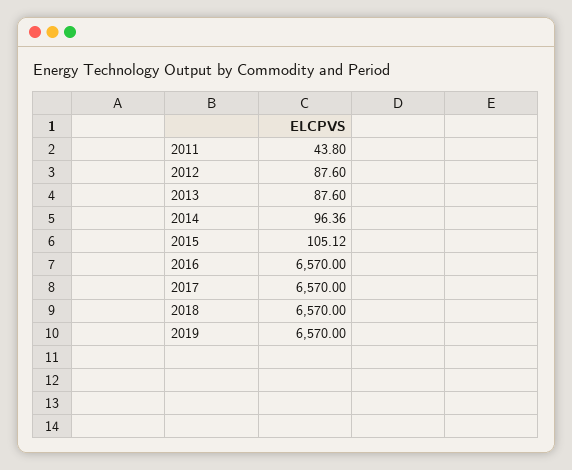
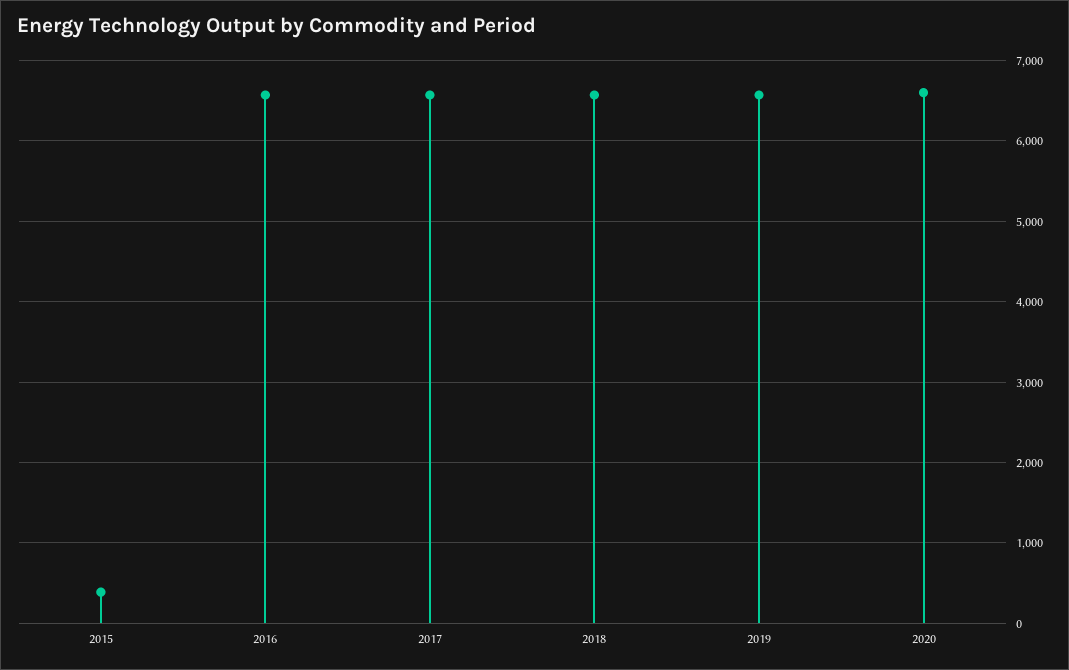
2011: 43.8 -> none
2012: 87.6 -> none
2013: 87.6 -> none
2014: 96.36 -> none
2015: 105.12 -> 400
2020: none -> 6600

